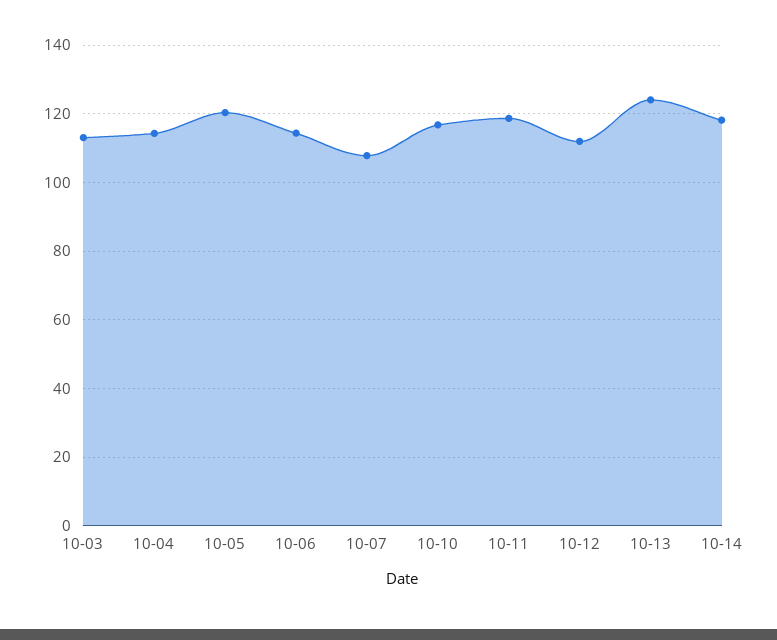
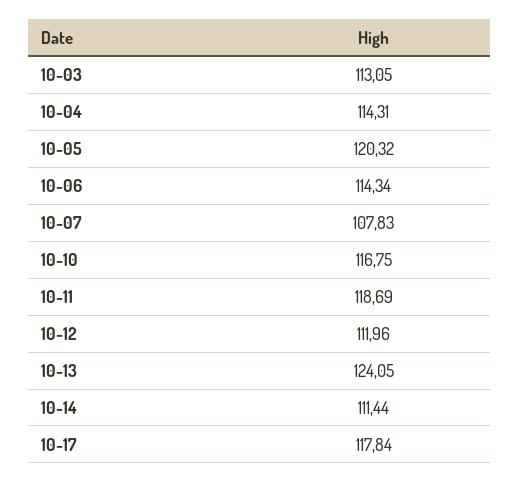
10-14: 118 -> 111.44
10-17: none -> 117.84

